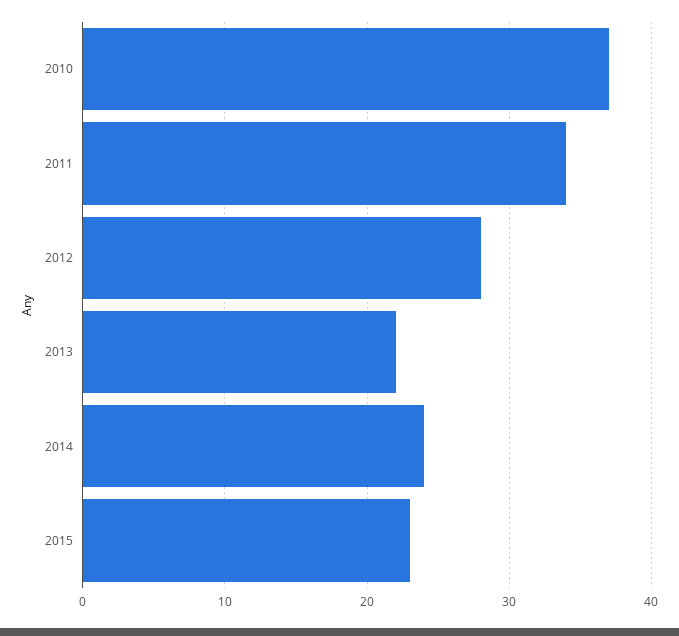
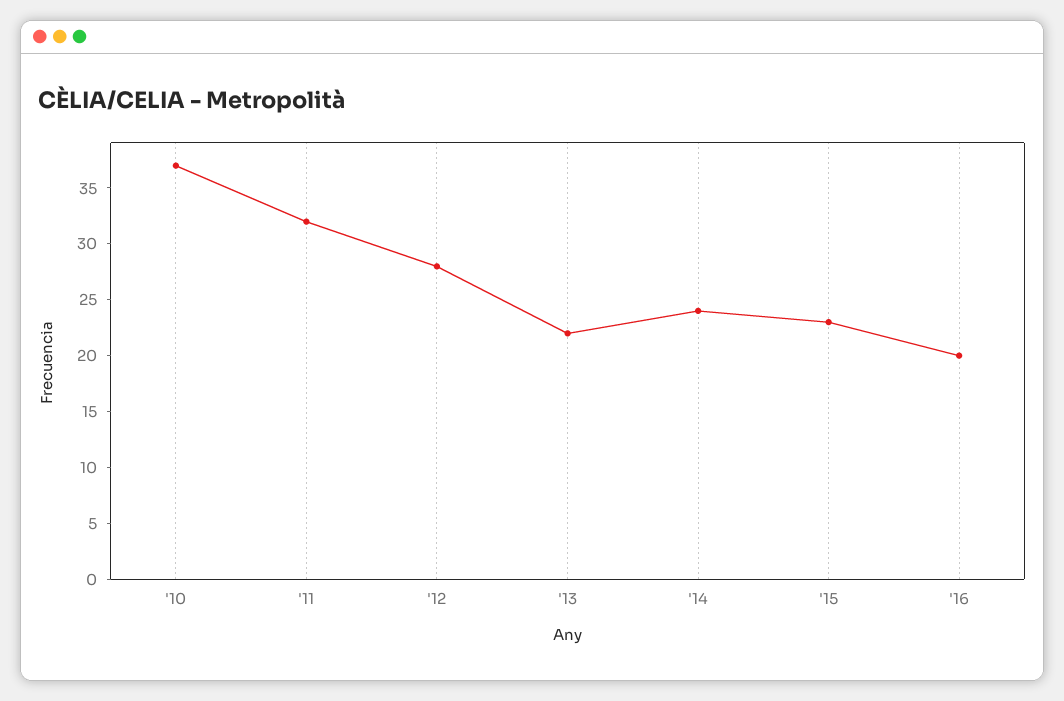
2011: 34 -> 32
'16: none -> 20

